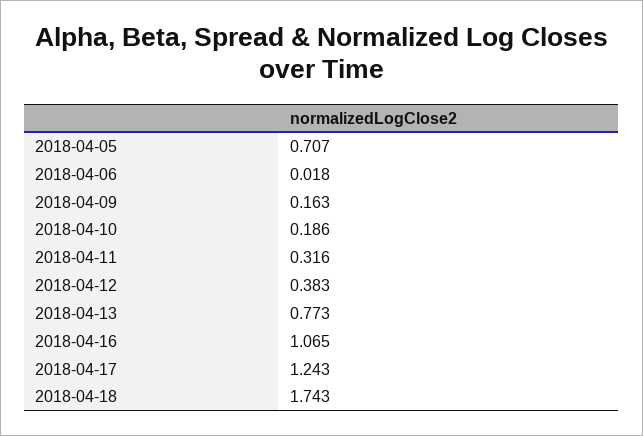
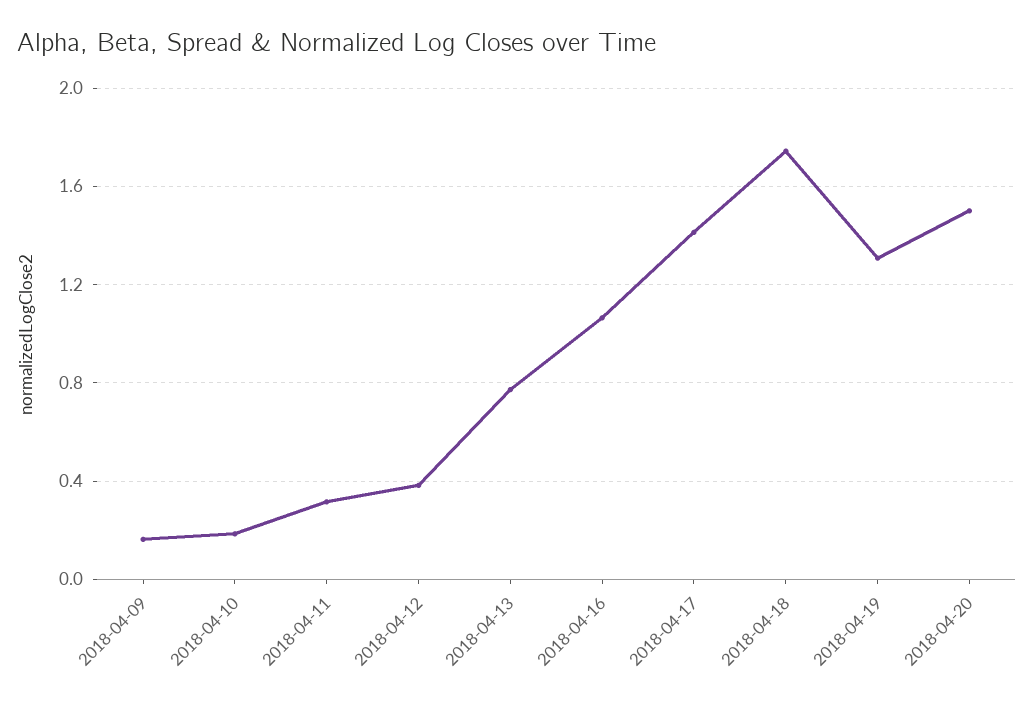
2018-04-05: 0.707 -> none
2018-04-06: 0.018 -> none
2018-04-17: 1.243 -> 1.4
2018-04-19: none -> 1.3
2018-04-20: none -> 1.5

